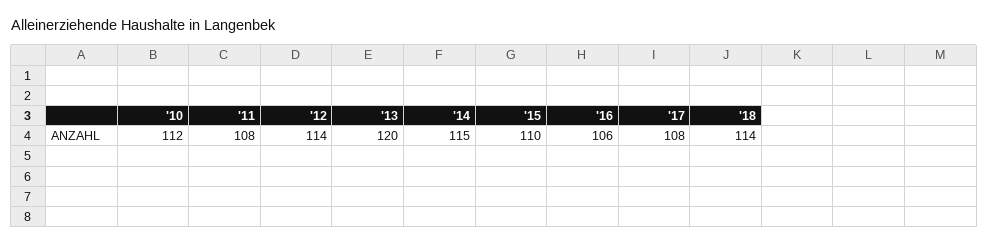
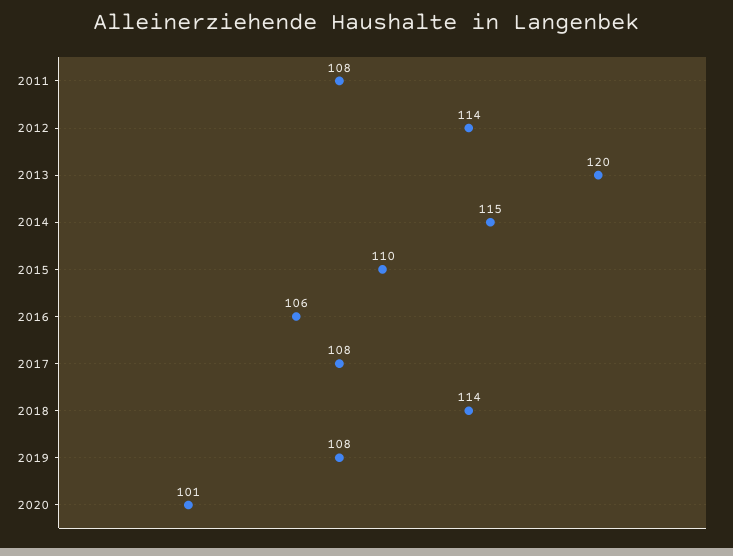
'10: 112 -> none
2019: none -> 108
2020: none -> 101

